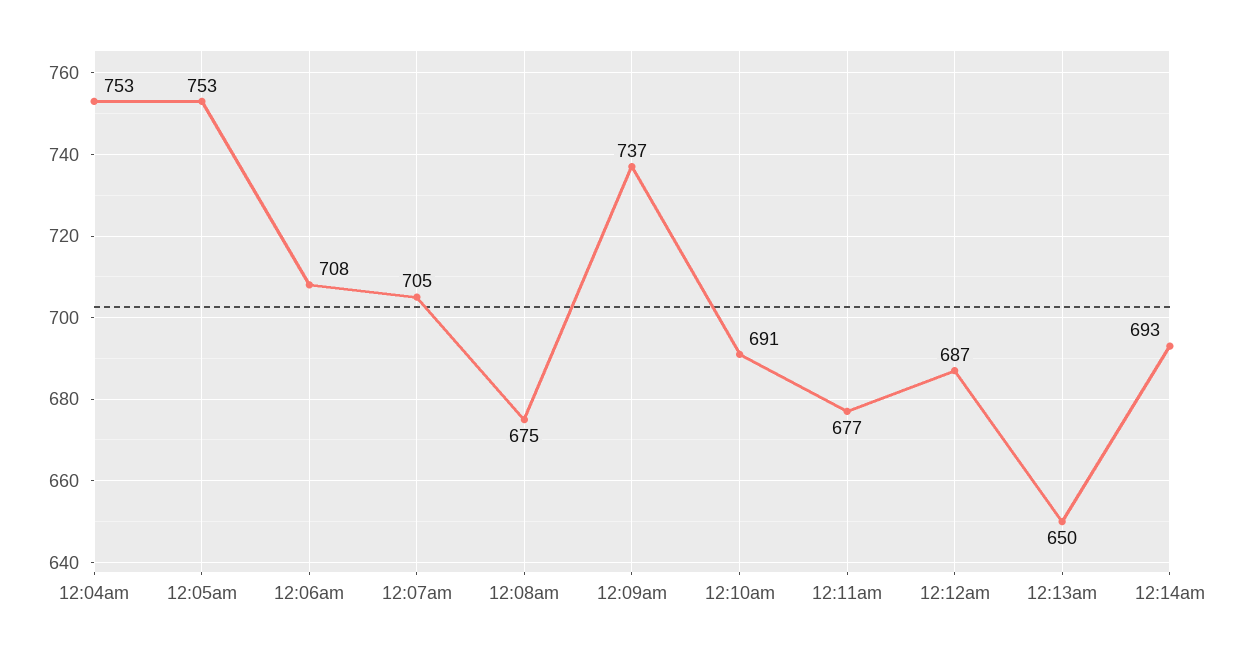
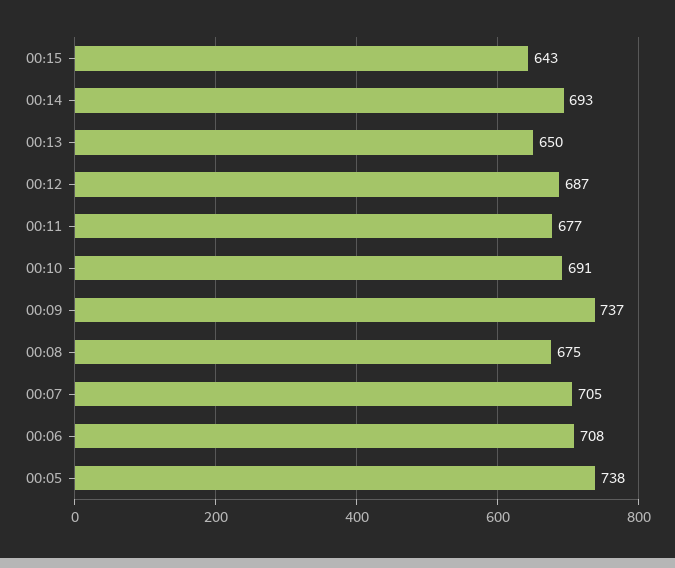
12:04am: 753 -> none
12:05am: 753 -> 738
00:15: none -> 643

